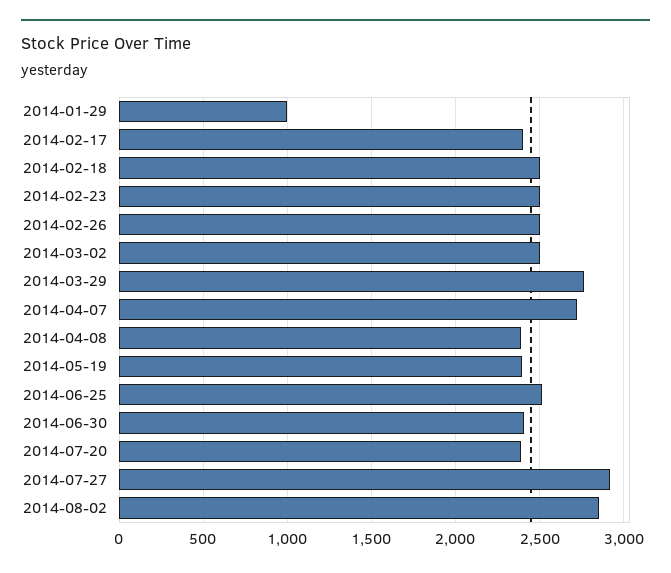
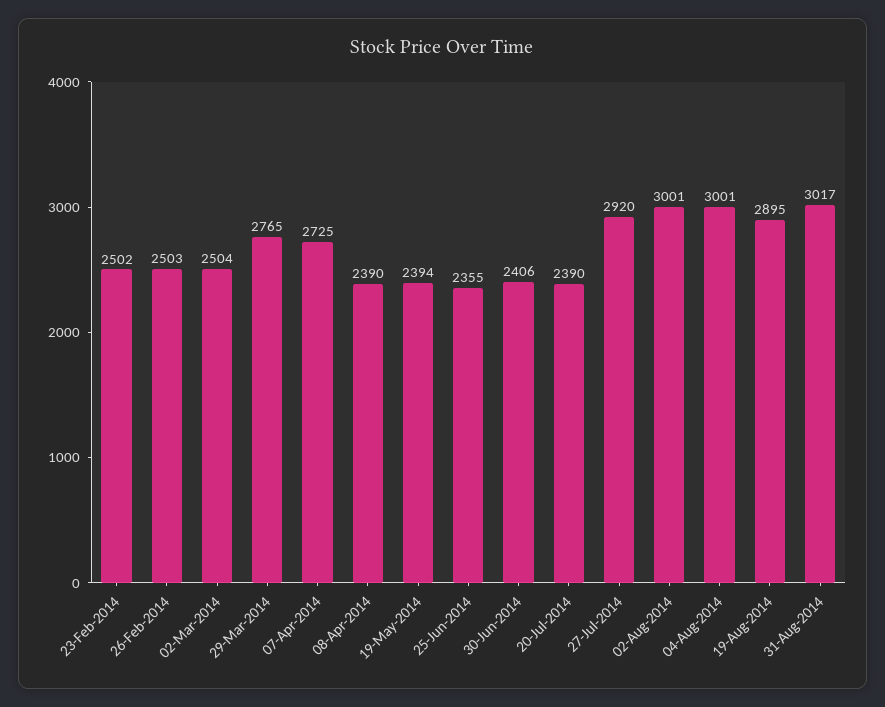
2014-01-29: 1000 -> none
2014-02-17: 2400 -> none
2014-02-18: 2500 -> none
2014-06-25: 2500 -> 2355
2014-08-02: 2850 -> 3001
04-Aug-2014: none -> 3001
19-Aug-2014: none -> 2895
31-Aug-2014: none -> 3017

